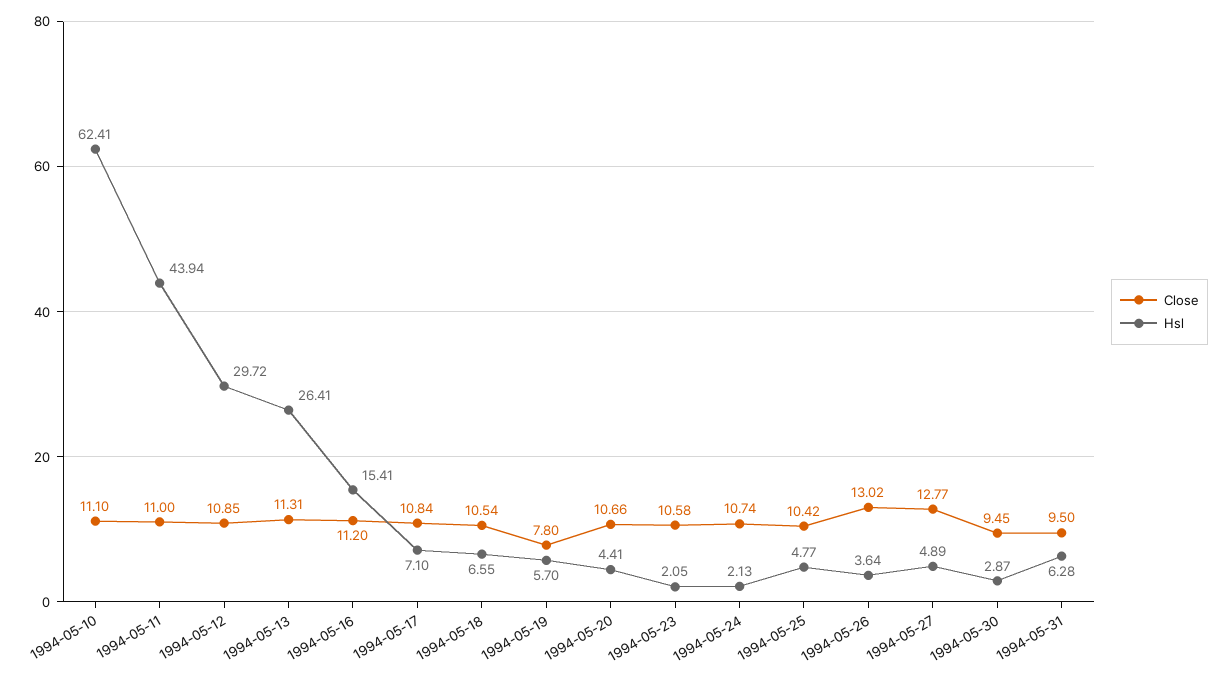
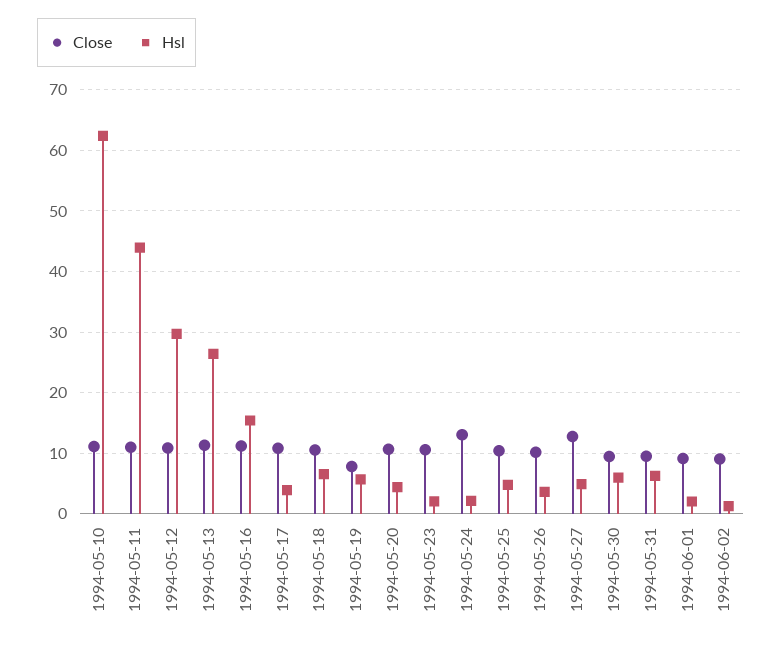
Hsl, 1994-05-17: 7.1 -> 4
Close, 1994-05-24: 10.74 -> 13
Close, 1994-05-26: 13.02 -> 10
Hsl, 1994-05-30: 2.87 -> 6
Close, 1994-06-01: none -> 9
Hsl, 1994-06-01: none -> 2
Close, 1994-06-02: none -> 9
Hsl, 1994-06-02: none -> 1

